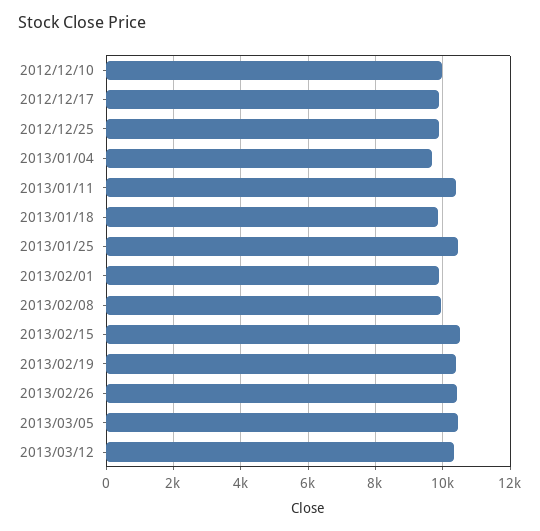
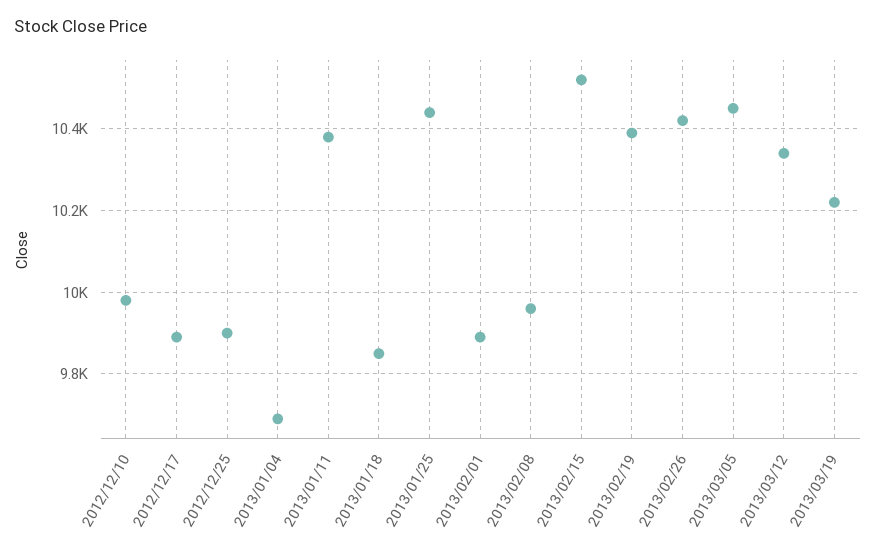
2013/03/19: none -> 10220

